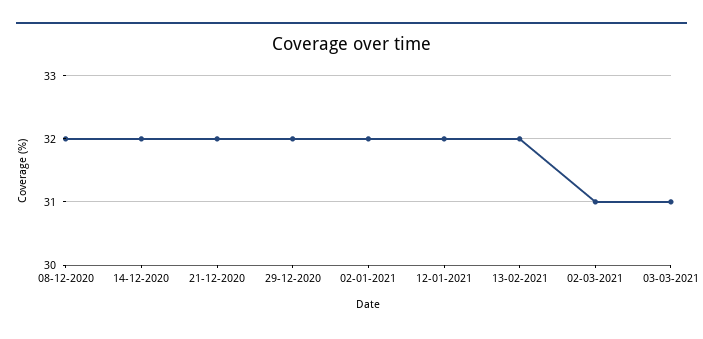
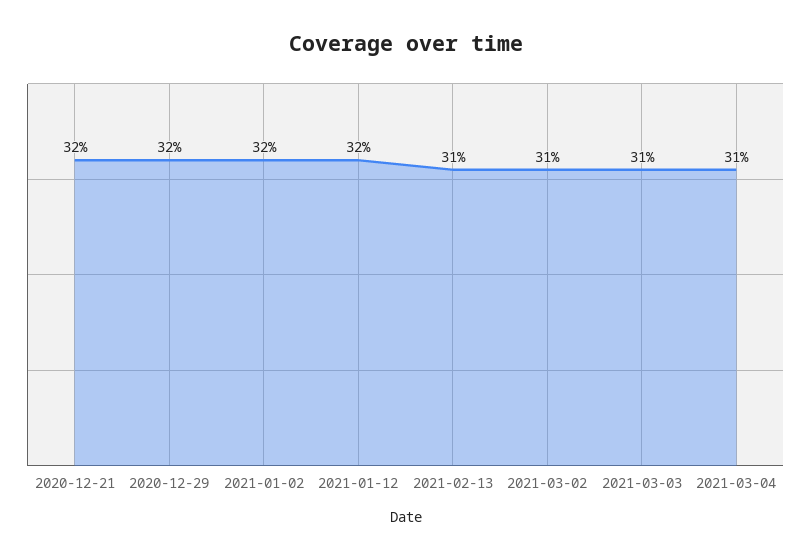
08-12-2020: 32 -> none
14-12-2020: 32 -> none
13-02-2021: 32 -> 31
2021-03-04: none -> 31

